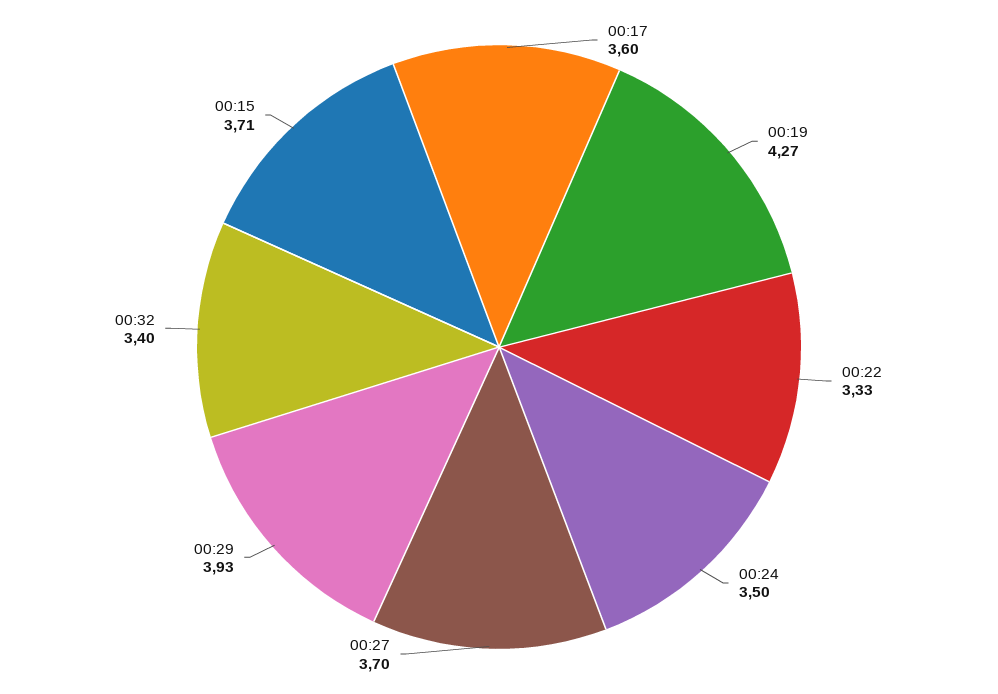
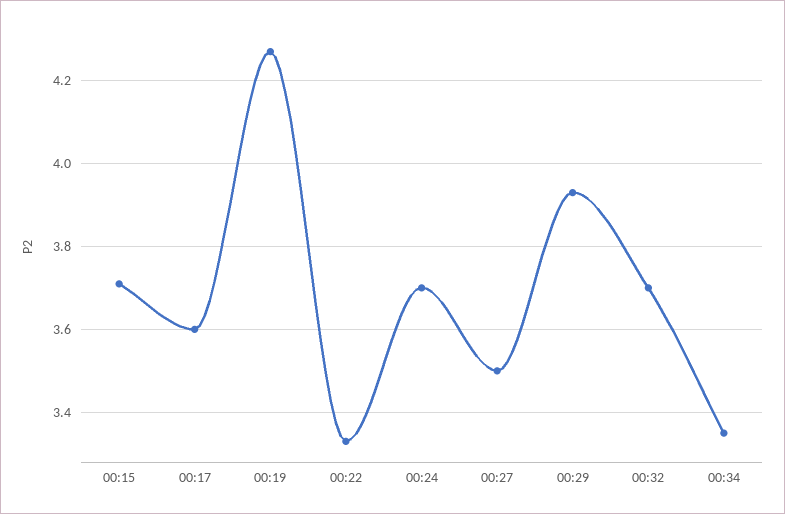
00:24: 3.5 -> 3.7
00:27: 3.7 -> 3.5
00:32: 3.4 -> 3.7
00:34: none -> 3.35

